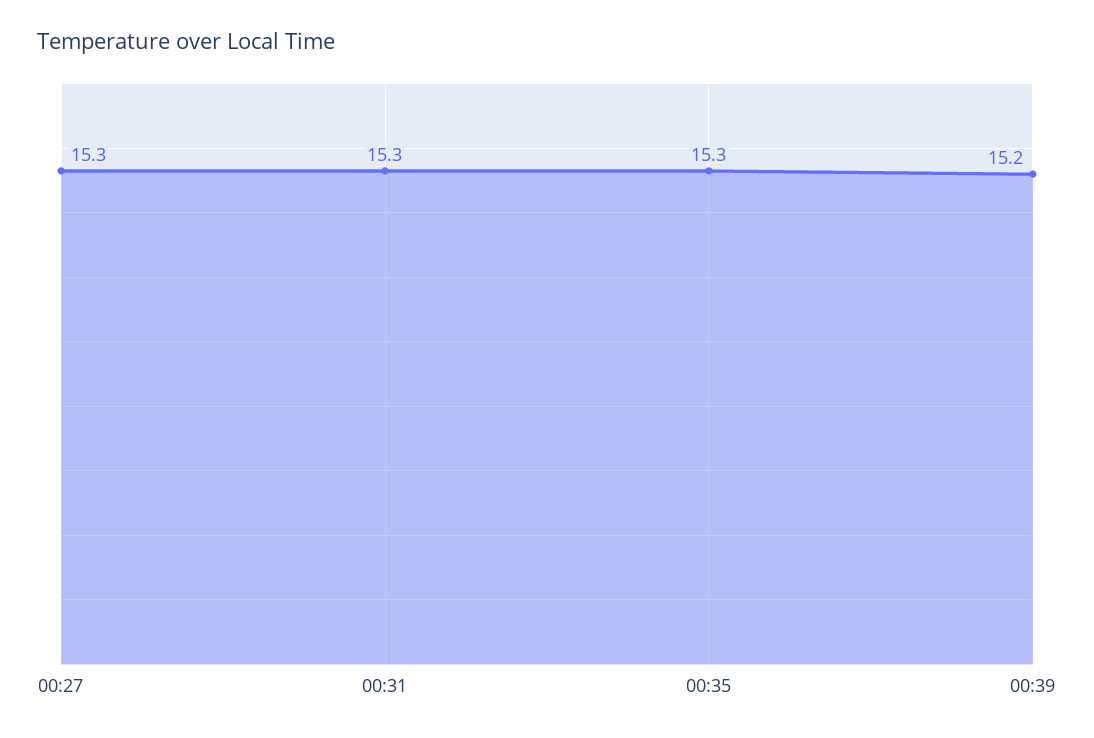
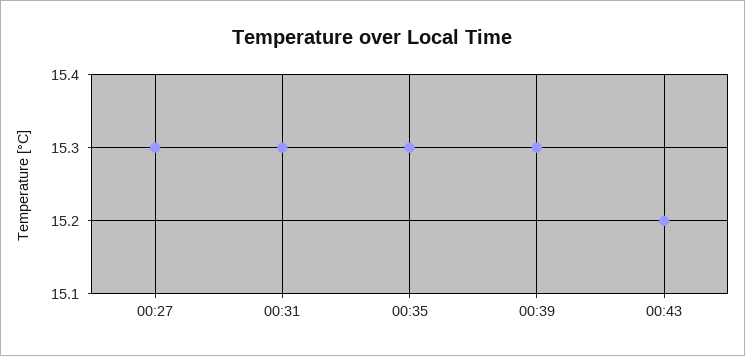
00:39: 15.2 -> 15.3
00:43: none -> 15.2

